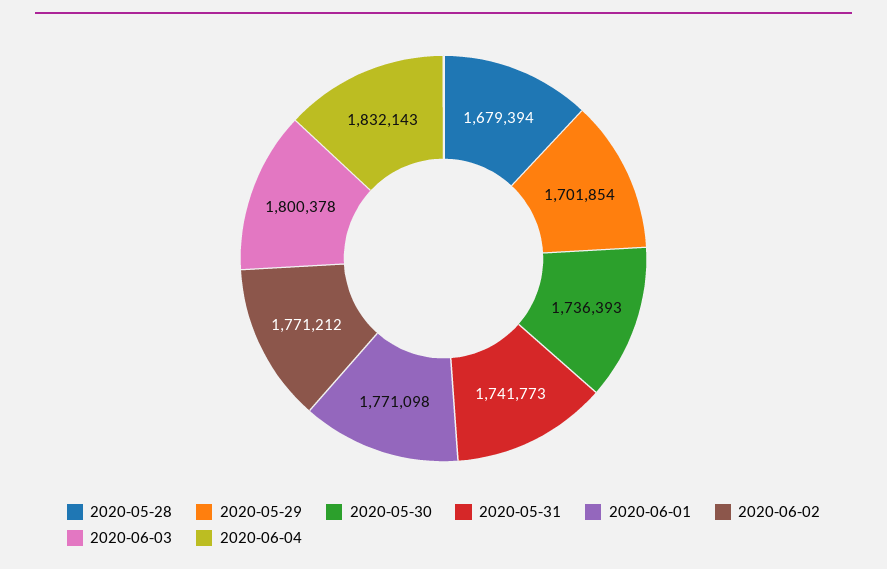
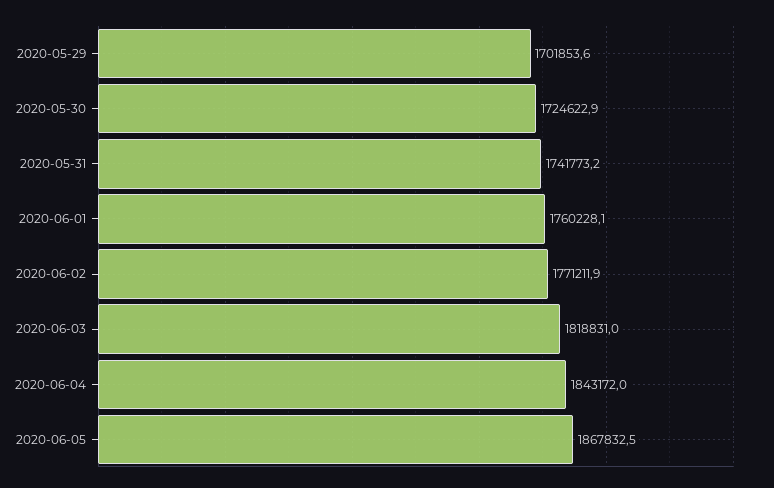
2020-05-28: 1679394 -> none
2020-05-30: 1736393 -> 1724622.9
2020-06-01: 1771098 -> 1760228.1
2020-06-03: 1800378 -> 1818831
2020-06-04: 1832143 -> 1843172
2020-06-05: none -> 1867832.5

